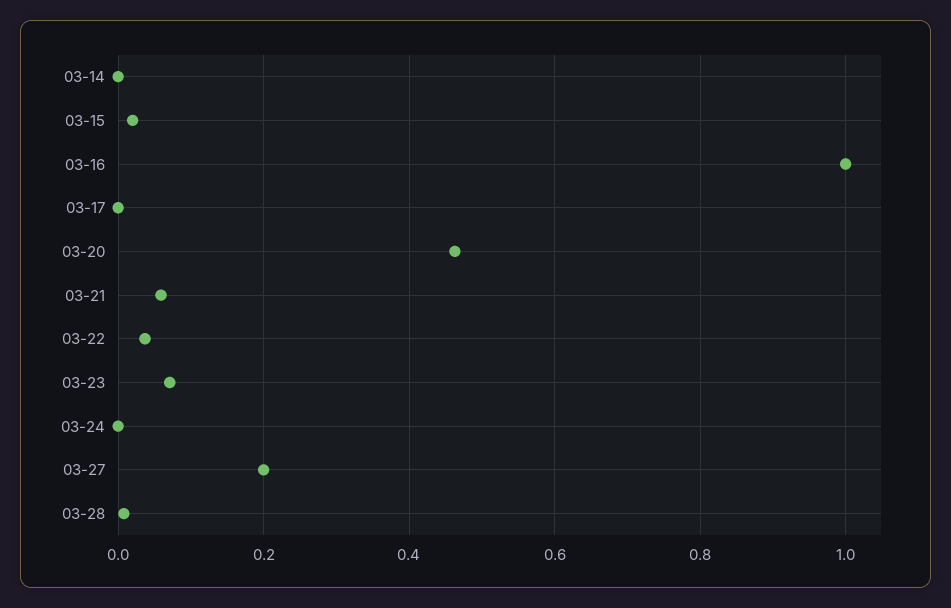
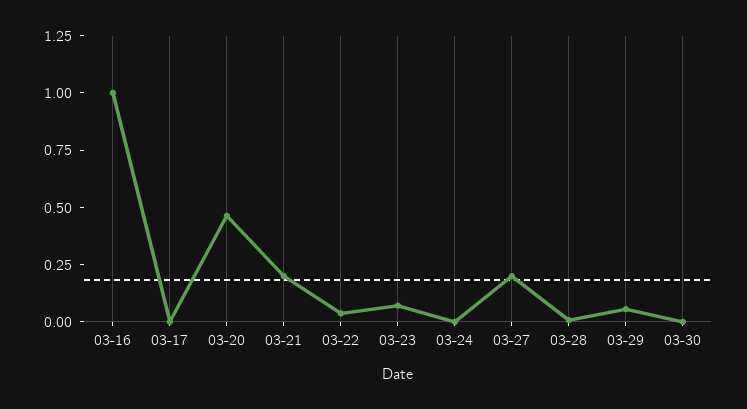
03-14: 0 -> none
03-15: 0.02 -> none
03-21: 0.06 -> 0.2
03-29: none -> 0.05
03-30: none -> 0

